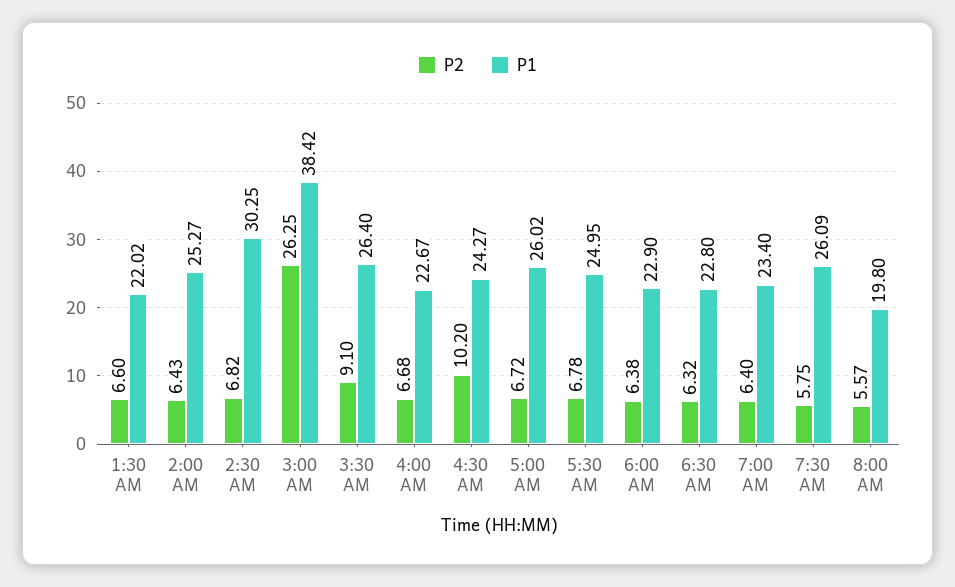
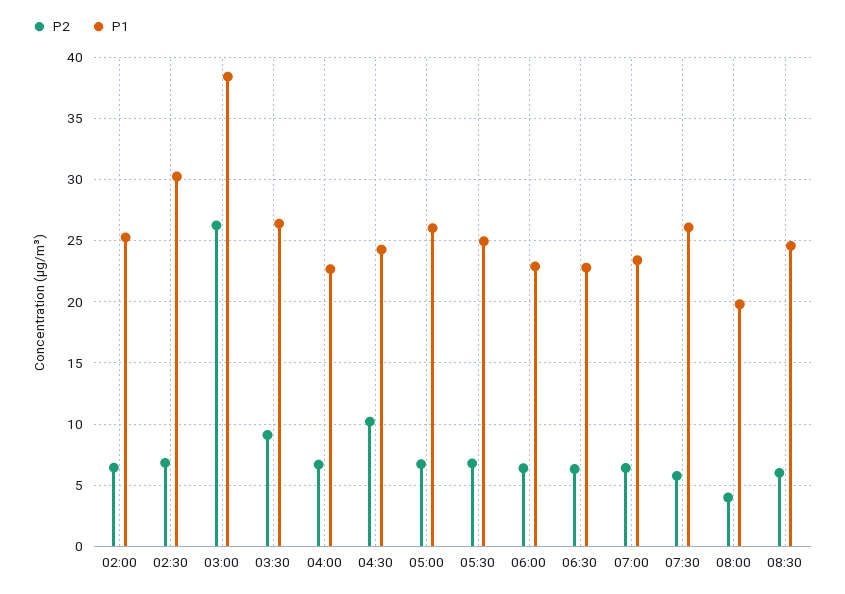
P2, 1:30 AM: 6.6 -> none
P1, 1:30 AM: 22.02 -> none
P2, 8:00 AM: 5.57 -> 4
P2, 08:30: none -> 6
P1, 08:30: none -> 24.5

